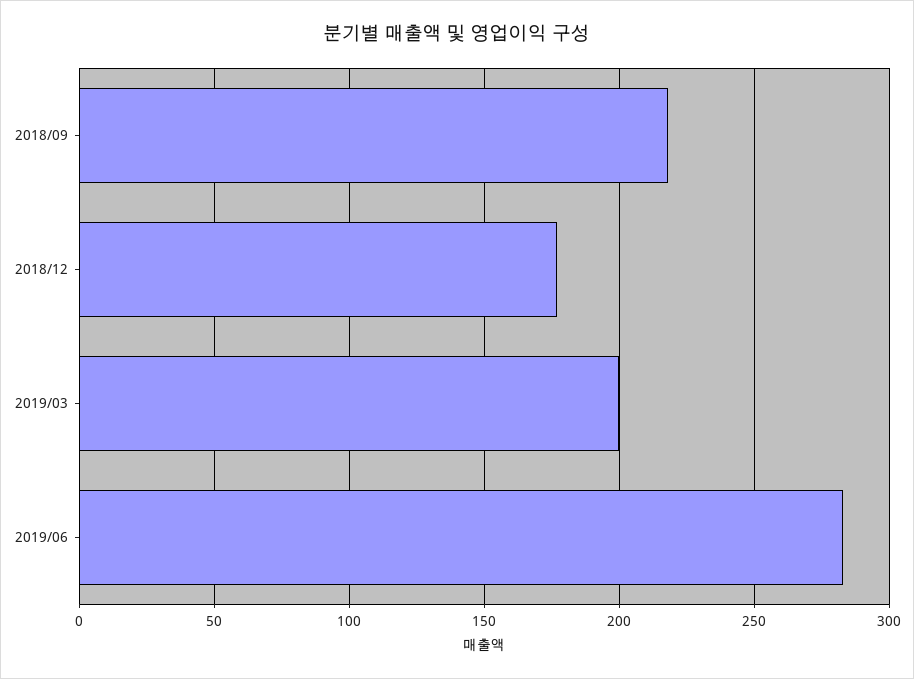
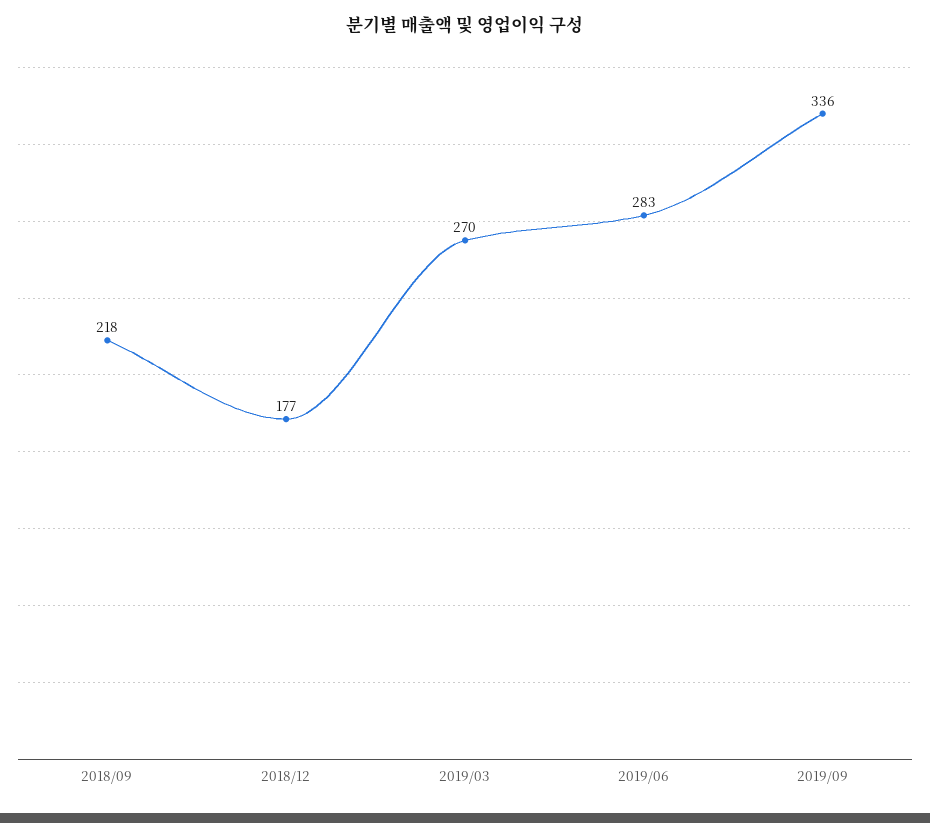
2019/03: 200 -> 270
2019/09: none -> 336

